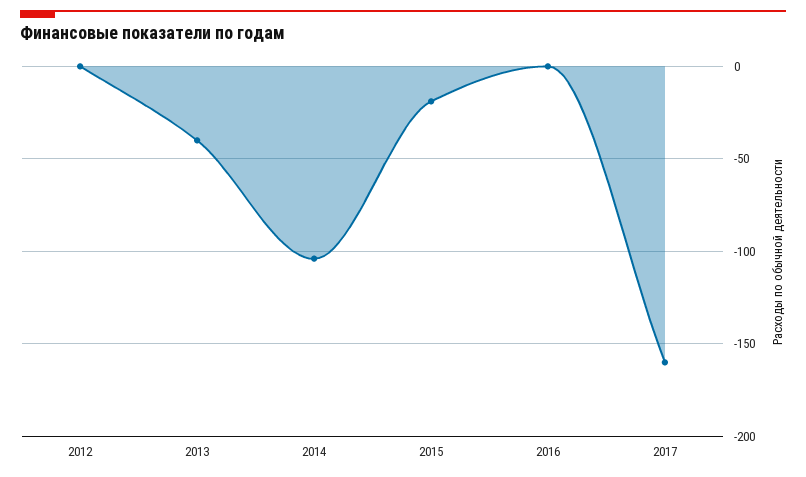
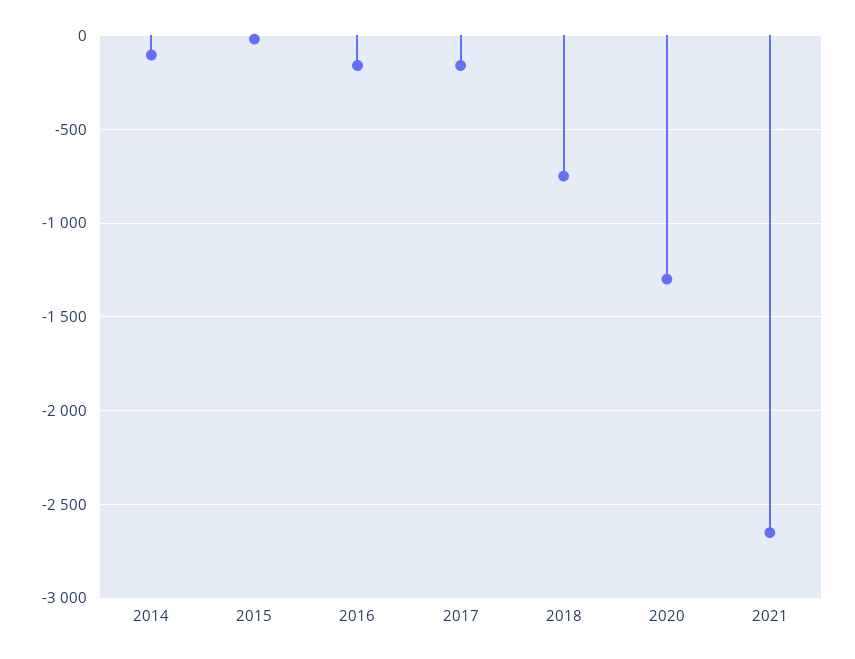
2012: 0 -> none
2013: -40 -> none
2016: 0 -> -150
2018: none -> -750
2020: none -> -1300
2021: none -> -2650

